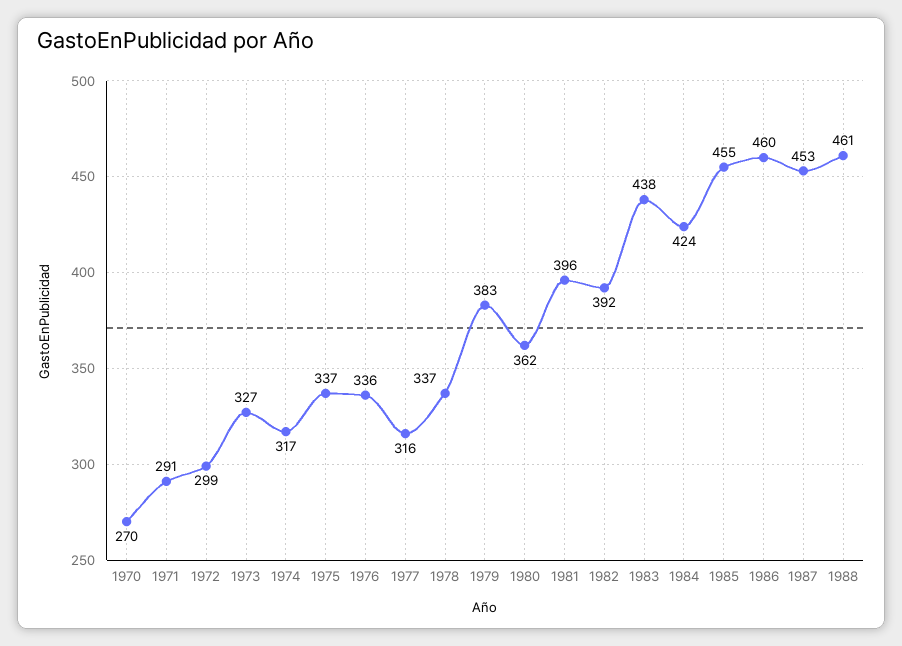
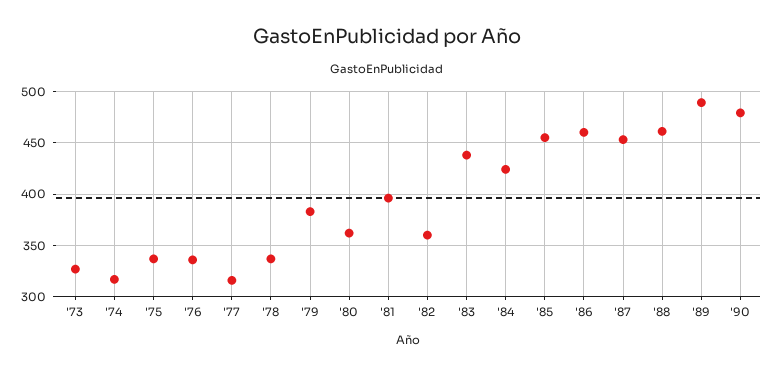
1970: 270 -> none
1971: 291 -> none
1972: 299 -> none
1982: 392 -> 360
'89: none -> 490
'90: none -> 480

